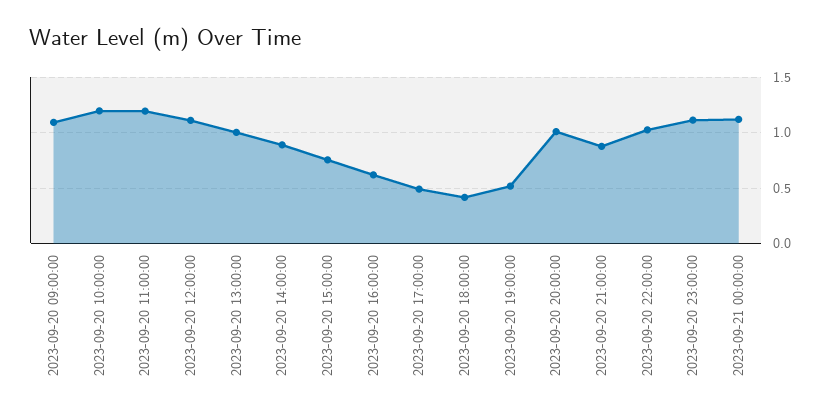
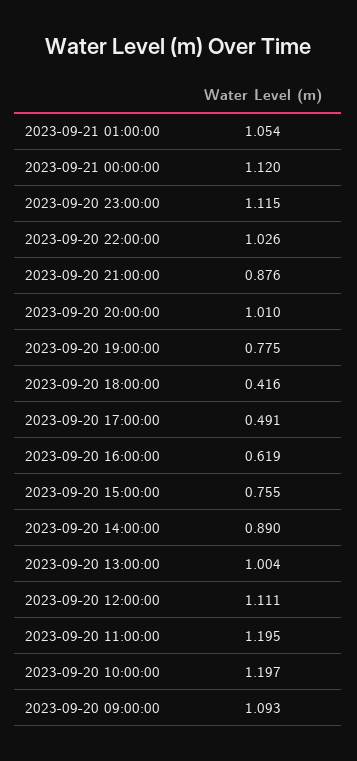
2023-09-20 19:00:00: 0.5 -> 0.775
2023-09-21 01:00:00: none -> 1.054

